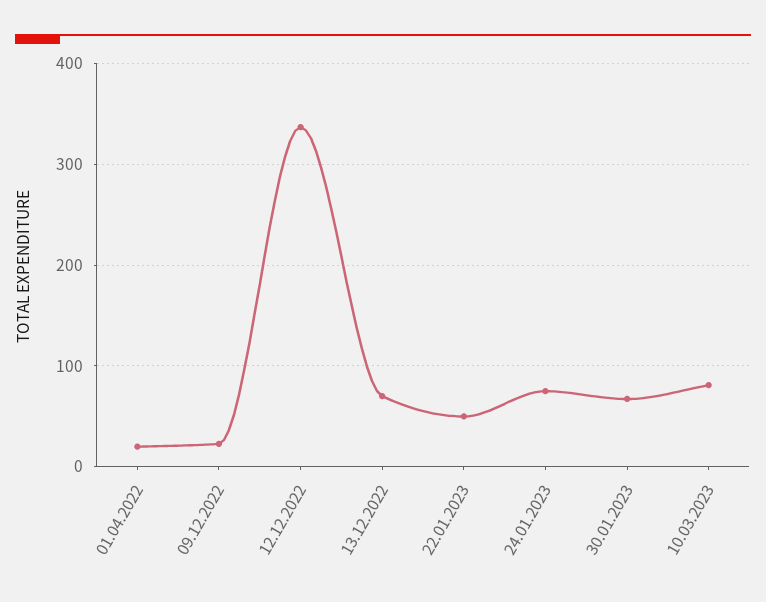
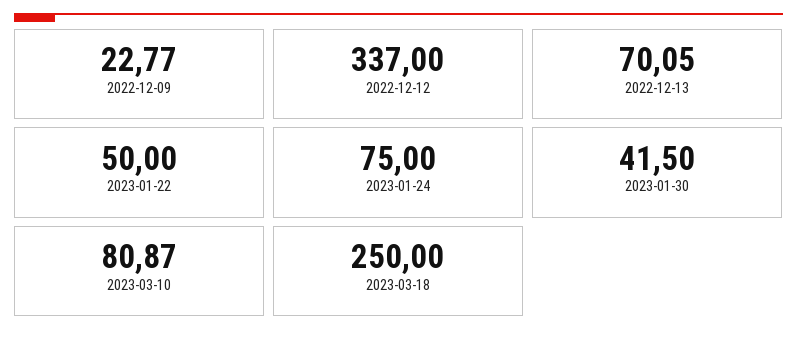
01.04.2022: 20 -> none
30.01.2023: 70 -> 41.5
2023-03-18: none -> 250

